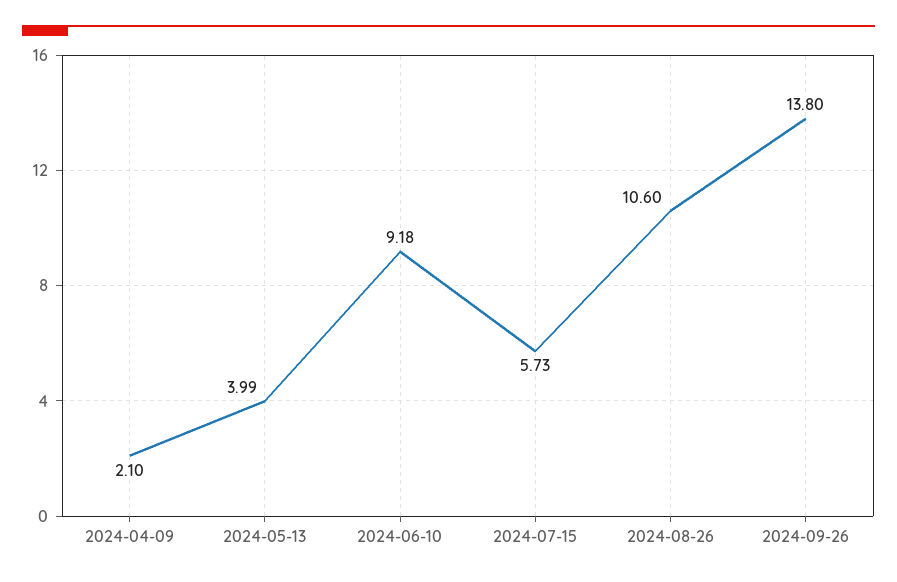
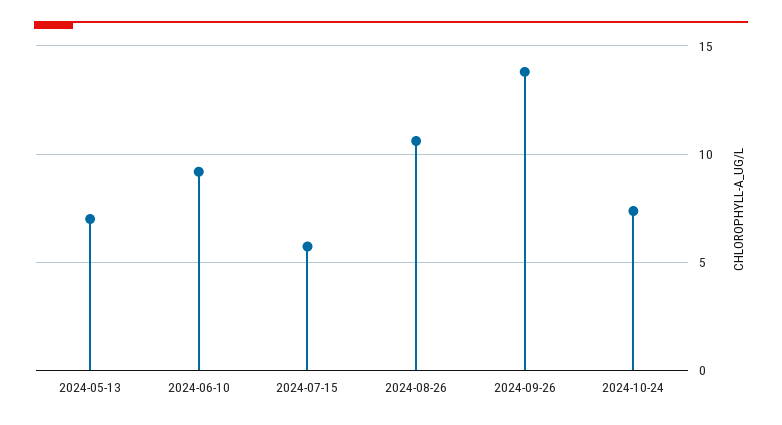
2024-04-09: 2.1 -> none
2024-05-13: 3.99 -> 7
2024-10-24: none -> 7.5

